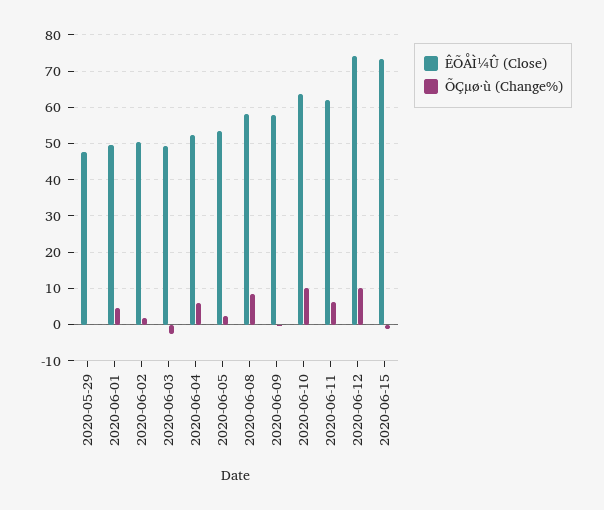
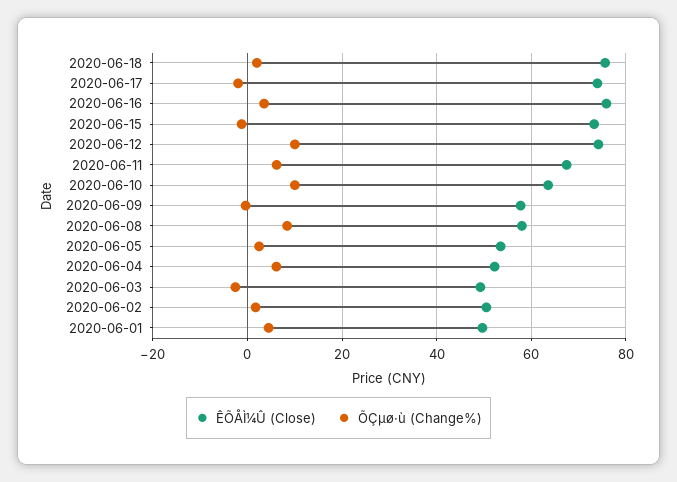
ÊÕÅÌ¼Û (Close), 2020-05-29: 48 -> none
ÕÇµø·ù (Change%), 2020-05-29: 0 -> none
ÊÕÅÌ¼Û (Close), 2020-06-11: 62 -> 68
ÊÕÅÌ¼Û (Close), 2020-06-18: none -> 76
ÕÇµø·ù (Change%), 2020-06-18: none -> 2
ÊÕÅÌ¼Û (Close), 2020-06-17: none -> 74
ÕÇµø·ù (Change%), 2020-06-17: none -> -2
ÊÕÅÌ¼Û (Close), 2020-06-16: none -> 76
ÕÇµø·ù (Change%), 2020-06-16: none -> 4

